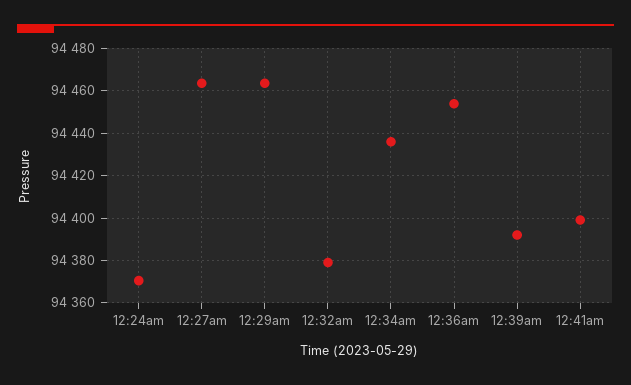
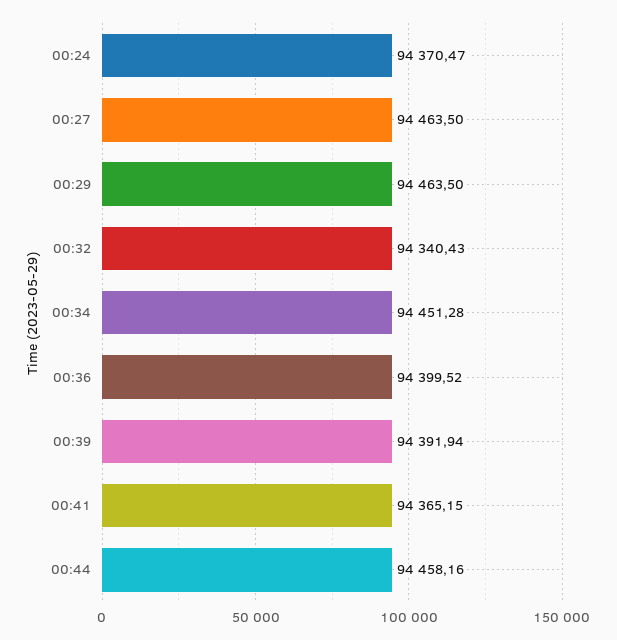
12:32am: 94380 -> 94340.43
12:34am: 94435 -> 94451.28
12:36am: 94455 -> 94399.52
12:41am: 94400 -> 94365.15
00:44: none -> 94458.16

